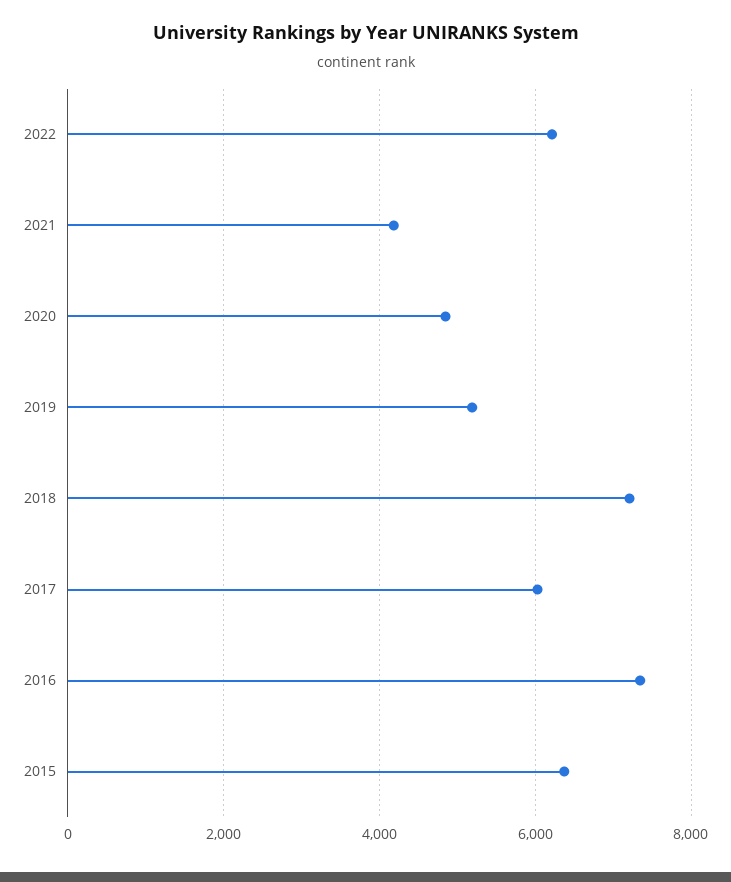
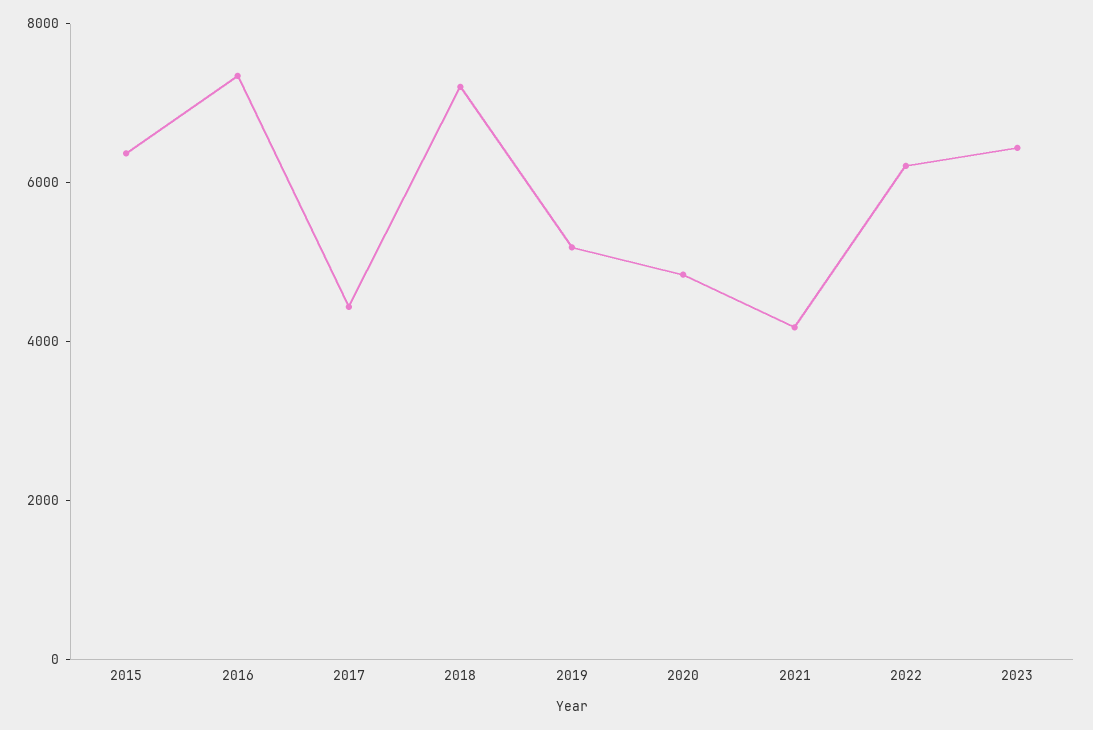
2017: 6000 -> 4500
2023: none -> 6500

